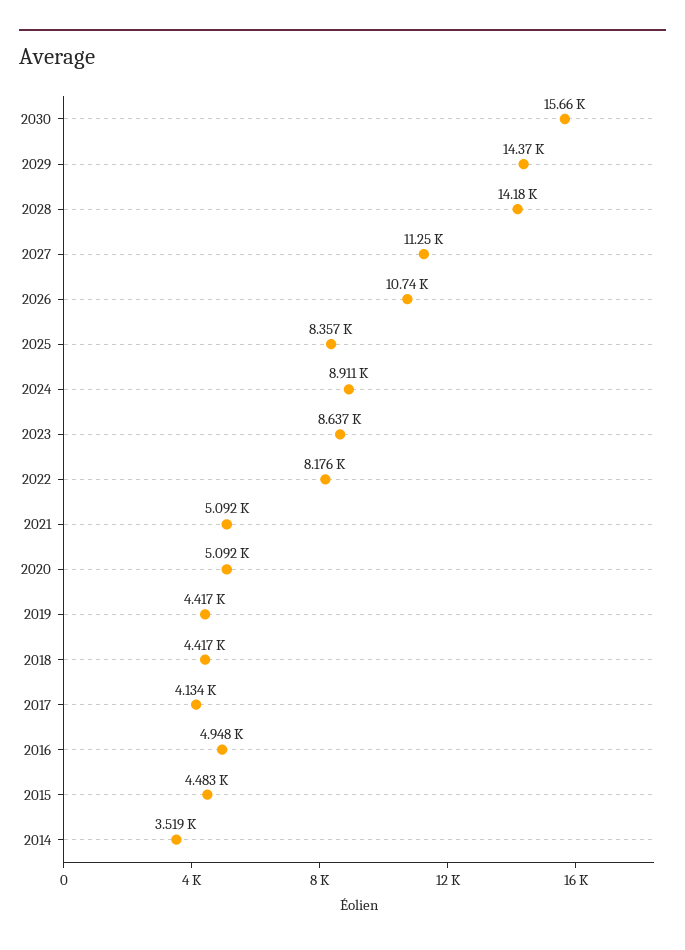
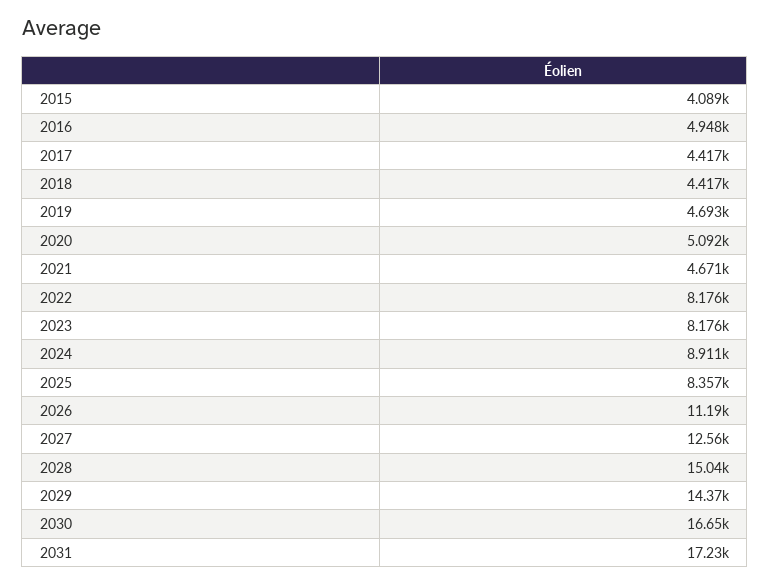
2030: 15660 -> 16650
2028: 14180 -> 15040
2027: 11250 -> 12560
2026: 10740 -> 11190
2023: 8637 -> 8176
2021: 5092 -> 4671
2019: 4417 -> 4693
2017: 4134 -> 4417
2015: 4483 -> 4089
2014: 3519 -> none
2031: none -> 17230

